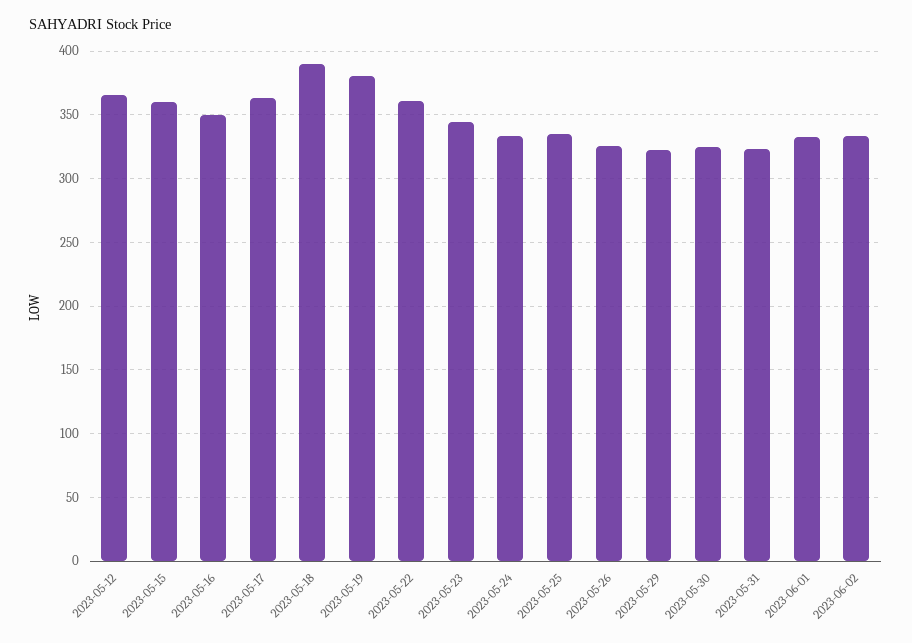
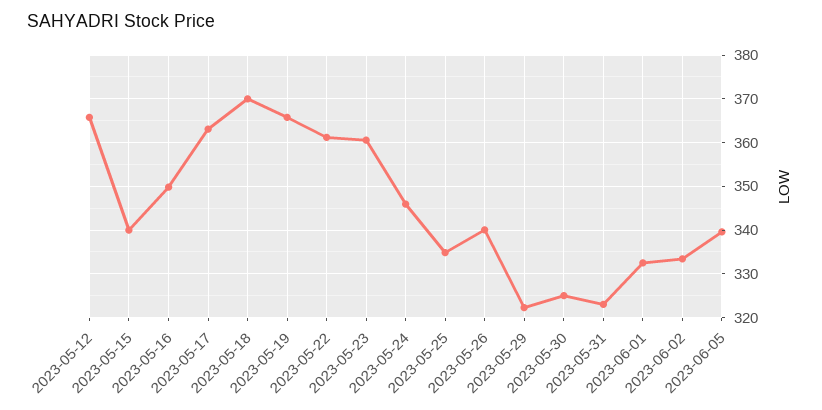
2023-05-15: 360 -> 340
2023-05-18: 390 -> 370
2023-05-19: 380 -> 366
2023-05-23: 345 -> 360
2023-05-24: 335 -> 346
2023-05-26: 325 -> 340
2023-06-05: none -> 340

